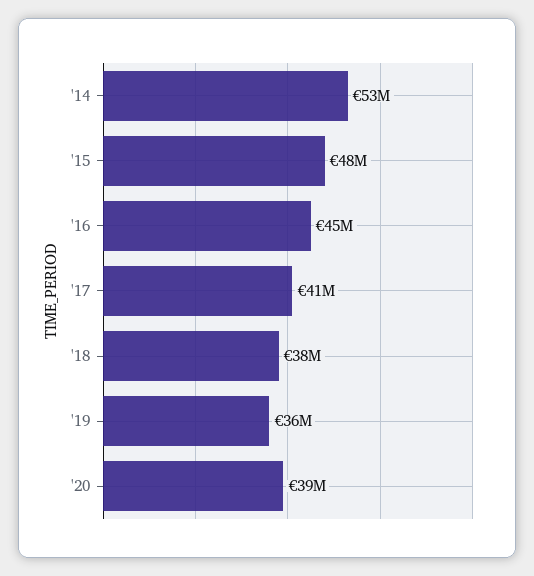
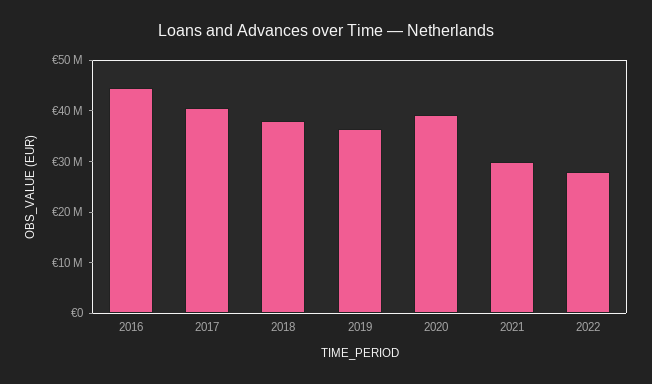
'14: 53000000 -> none
'15: 48000000 -> none
2021: none -> 30000000
2022: none -> 28000000

